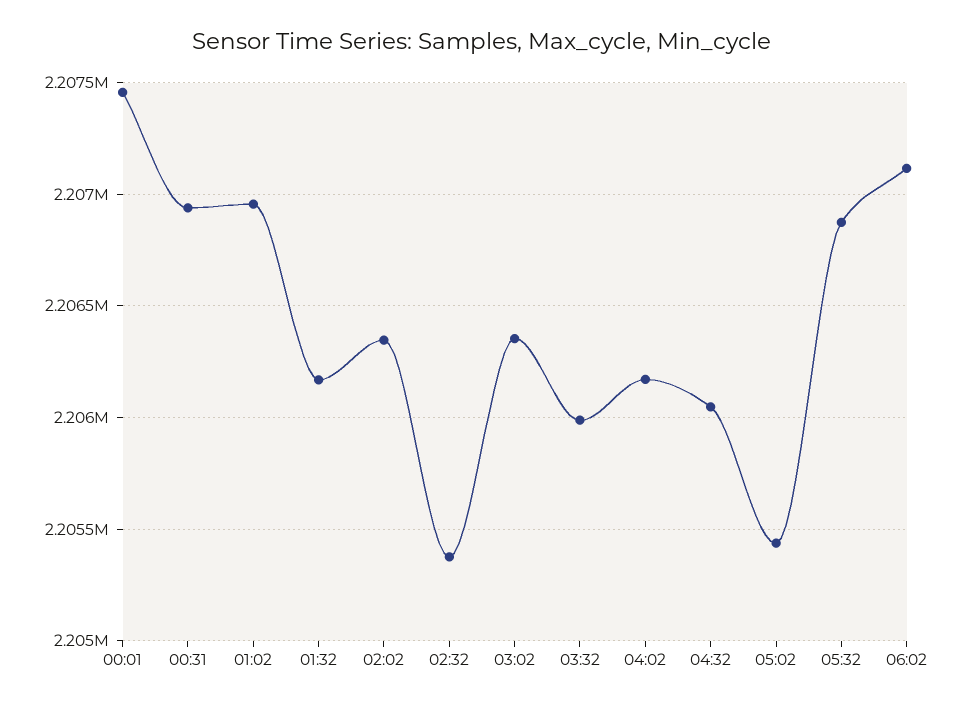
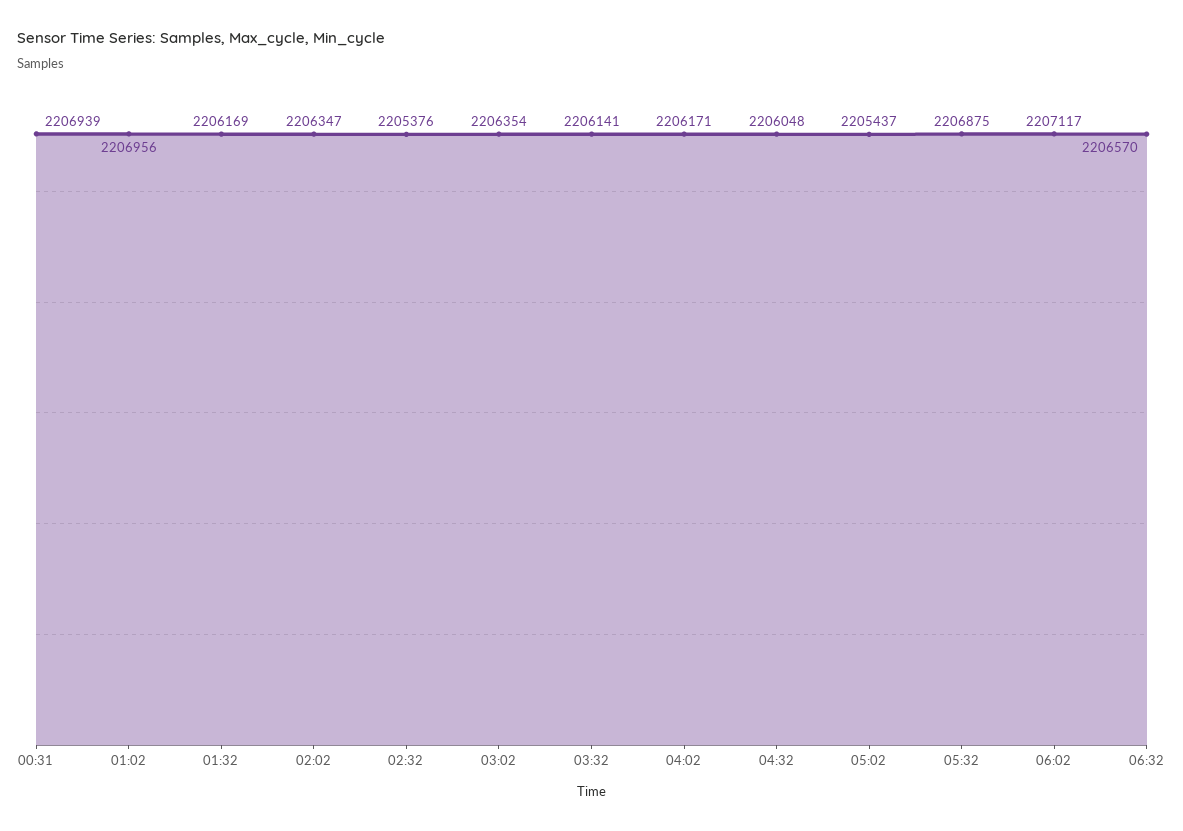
00:01: 2207450 -> none
03:32: 2206000 -> 2206141
06:32: none -> 2206570

